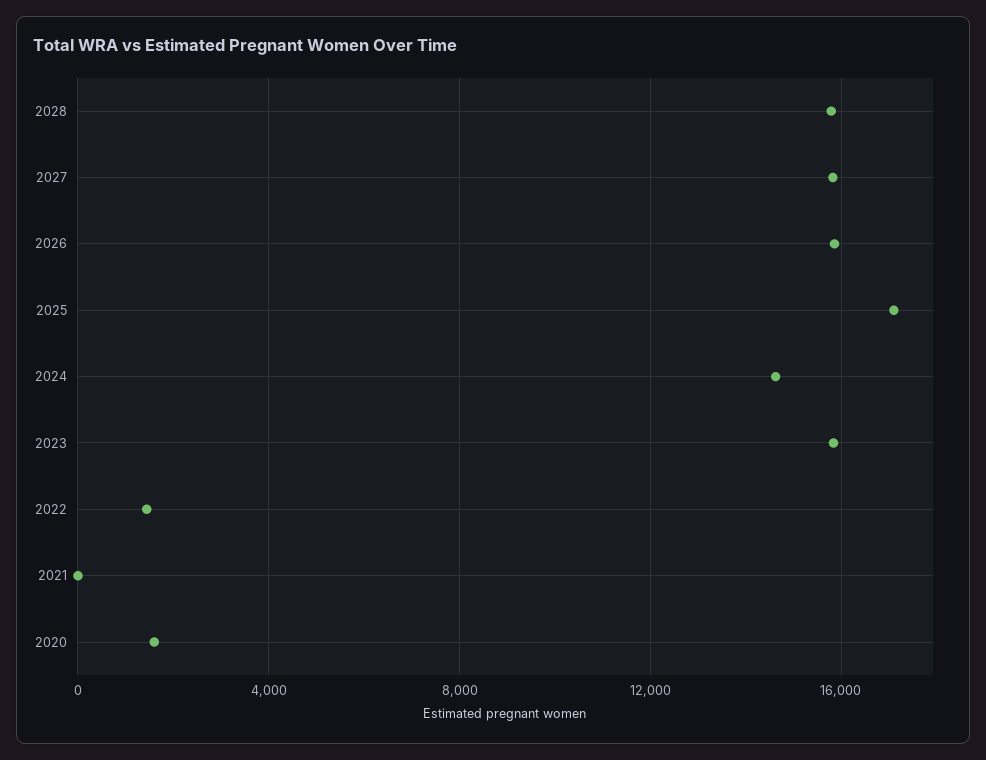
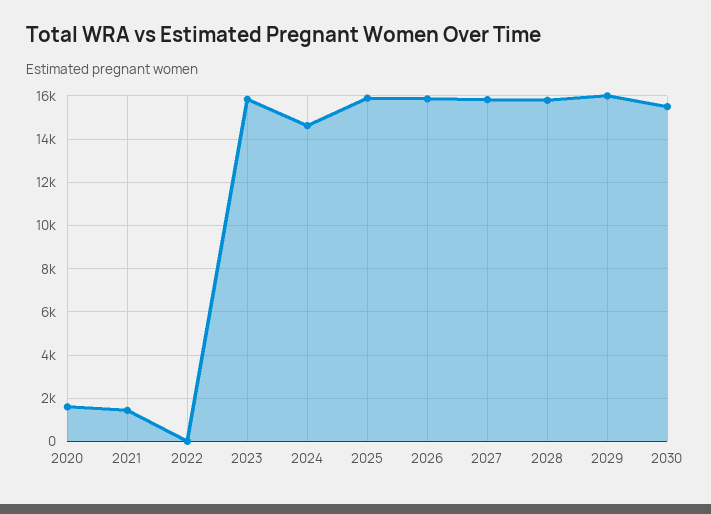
2025: 17000 -> 16000
2022: 1500 -> 0
2021: 0 -> 1500
2029: none -> 16000
2030: none -> 15500

